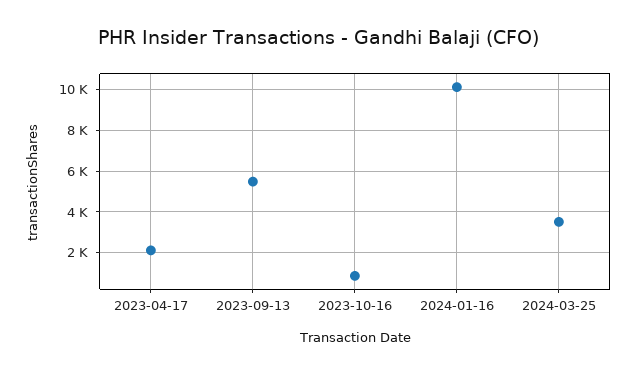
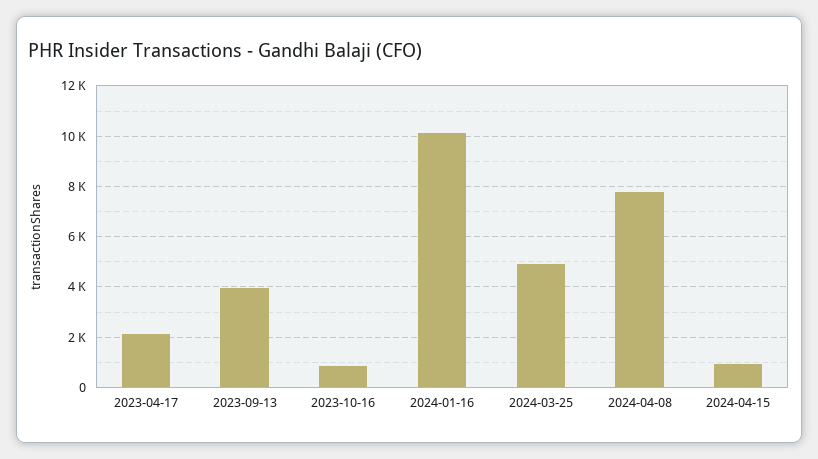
2023-09-13: 5500 -> 4000
2024-03-25: 3500 -> 5000
2024-04-08: none -> 7750
2024-04-15: none -> 1000

